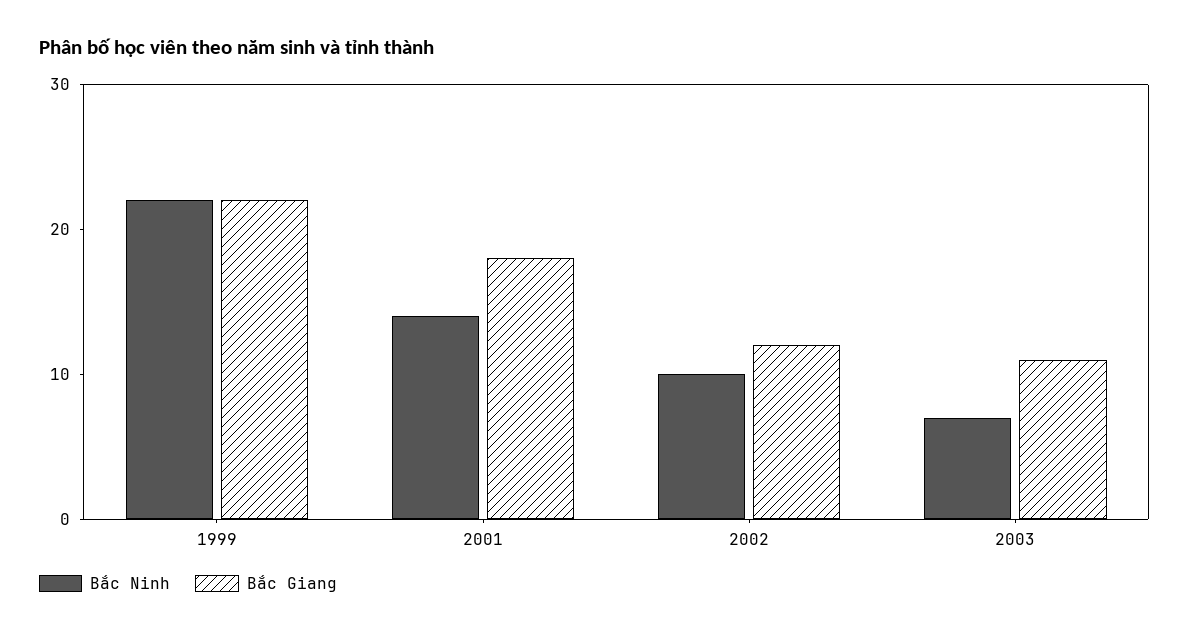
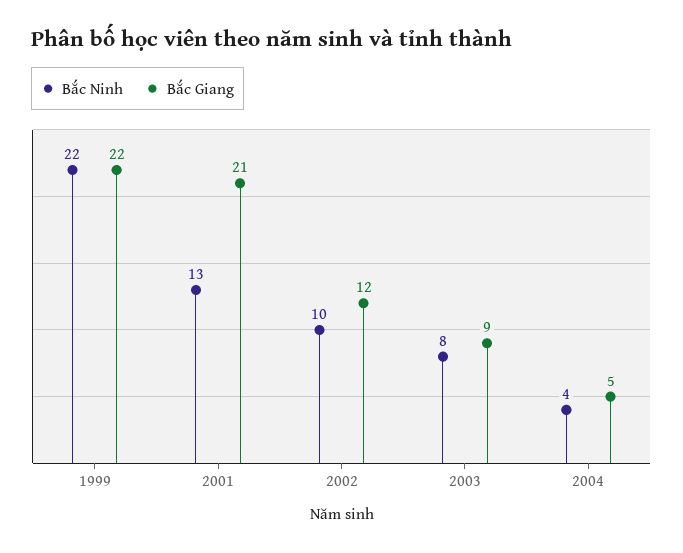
Bắc Ninh, 2001: 14 -> 13
Bắc Giang, 2001: 18 -> 21
Bắc Ninh, 2003: 7 -> 8
Bắc Giang, 2003: 11 -> 9
Bắc Ninh, 2004: none -> 4
Bắc Giang, 2004: none -> 5

